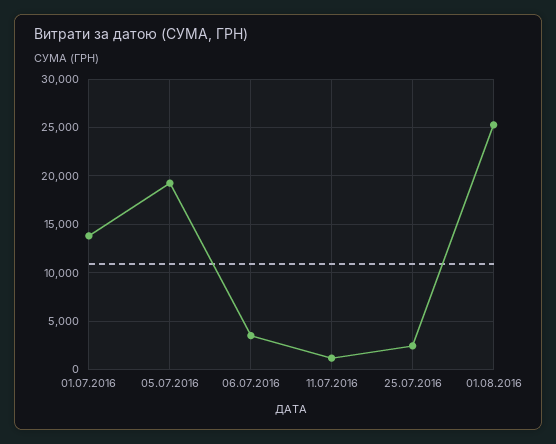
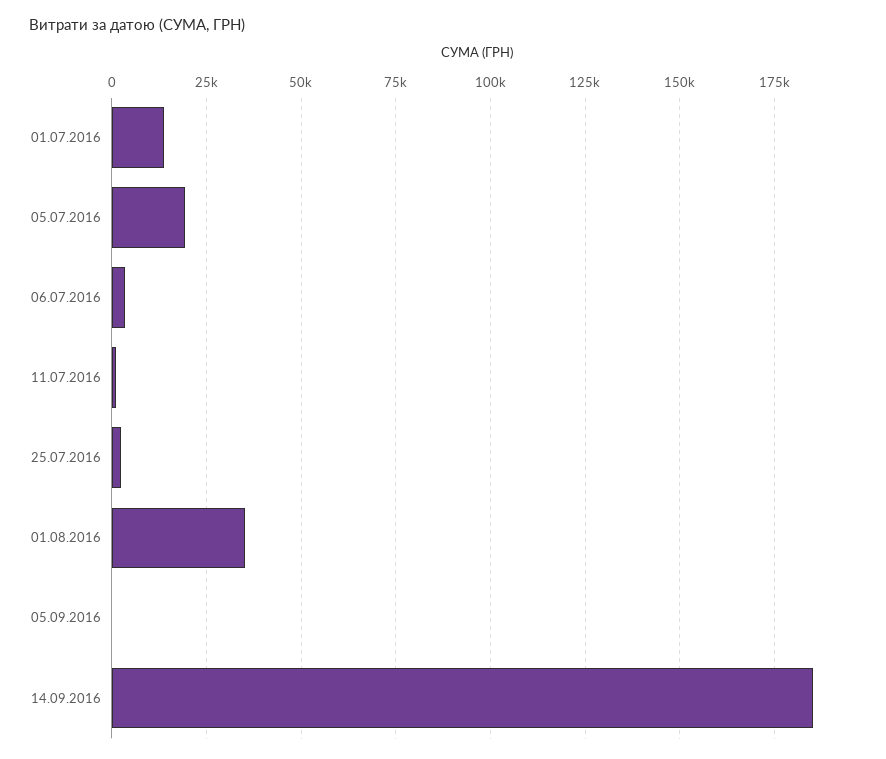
01.08.2016: 25000 -> 35000
05.09.2016: none -> 0
14.09.2016: none -> 185000

